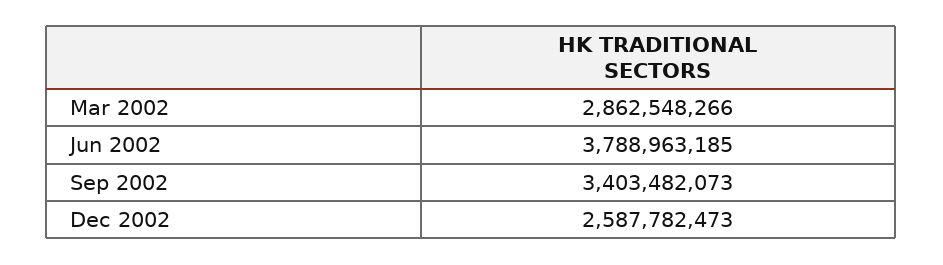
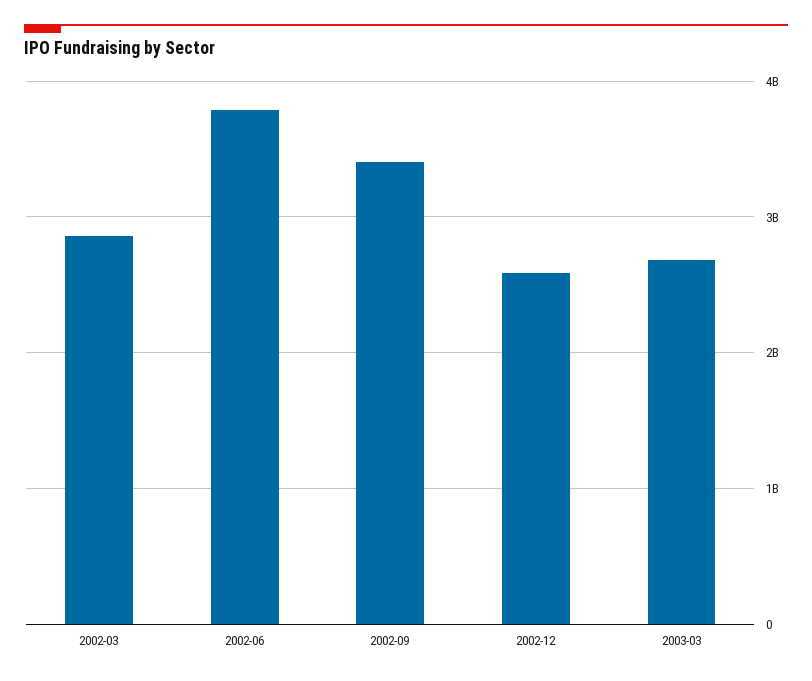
2003-03: none -> 2700000000

